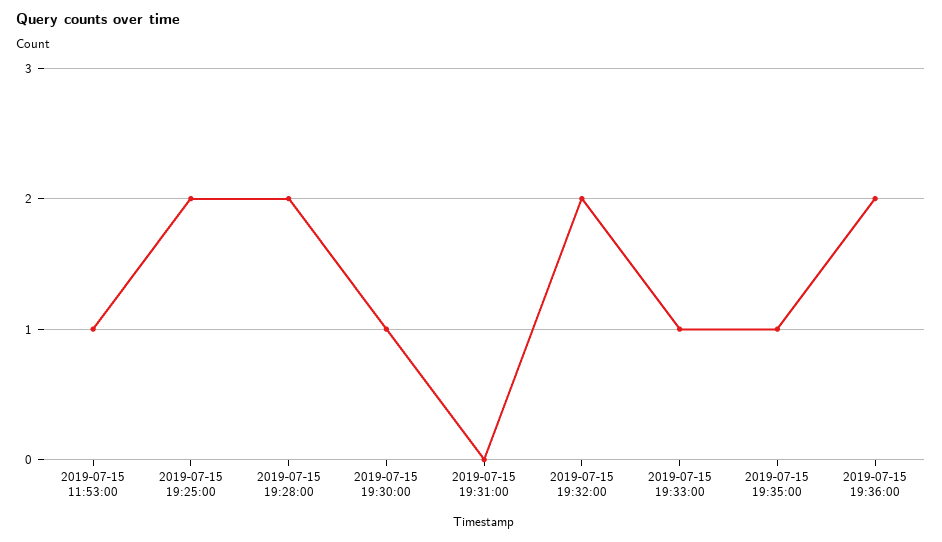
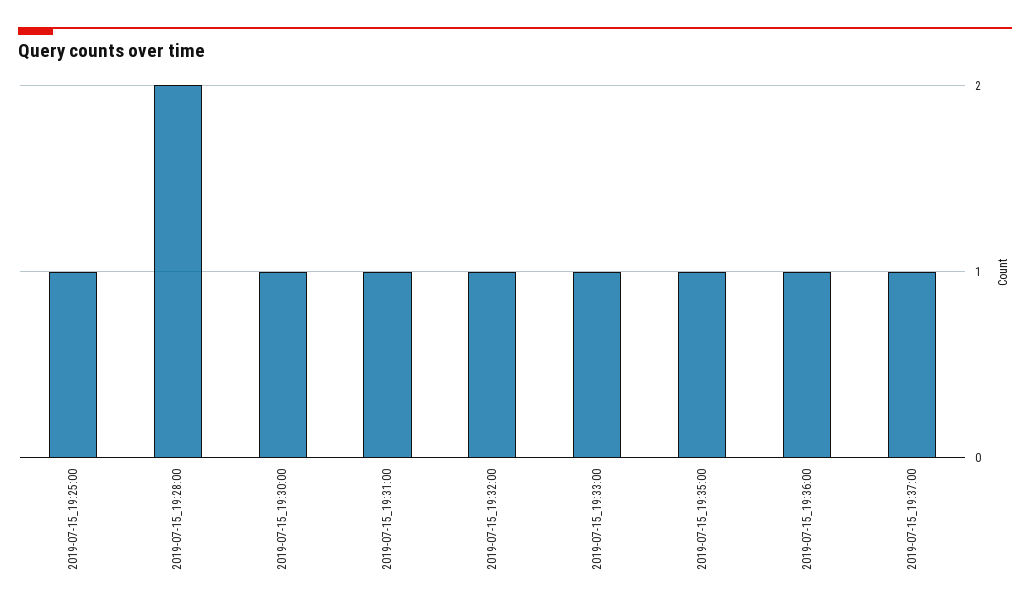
2019-07-15 11:53:00: 1 -> none
2019-07-15 19:25:00: 2 -> 1
2019-07-15 19:31:00: 0 -> 1
2019-07-15 19:32:00: 2 -> 1
2019-07-15 19:36:00: 2 -> 1
2019-07-15_19:37:00: none -> 1

